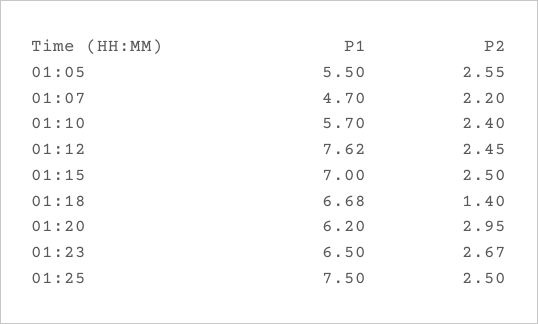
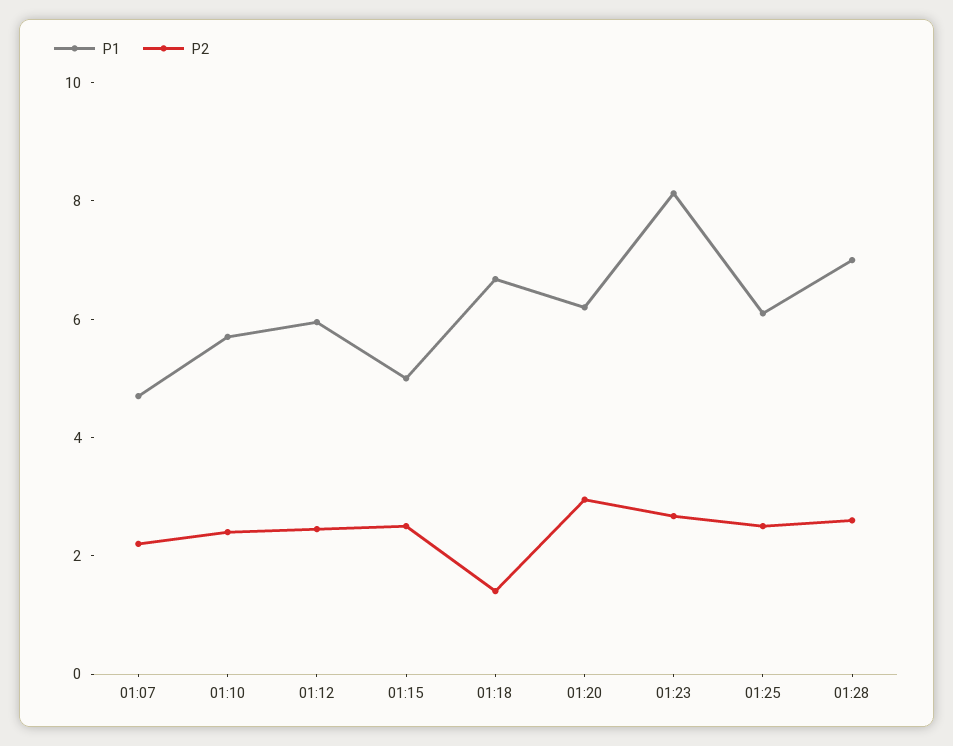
P1, 01:05: 5.5 -> none
P2, 01:05: 2.55 -> none
P1, 01:12: 7.62 -> 6
P1, 01:15: 7 -> 5
P1, 01:23: 6.5 -> 8
P1, 01:25: 7.5 -> 6
P1, 01:28: none -> 7
P2, 01:28: none -> 2.5

